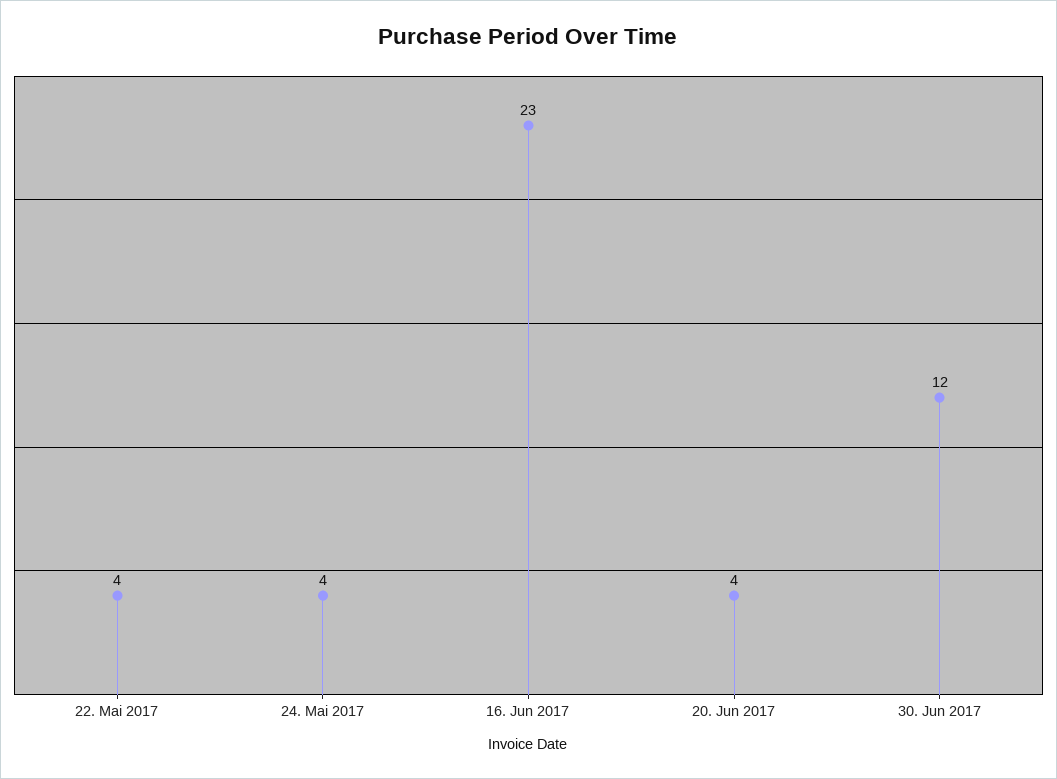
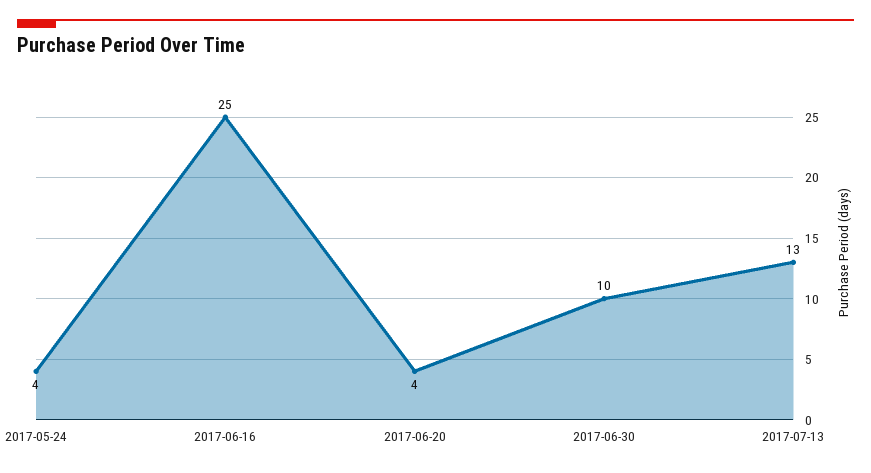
22. Mai 2017: 4 -> none
16. Jun 2017: 23 -> 25
30. Jun 2017: 12 -> 10
2017-07-13: none -> 13

